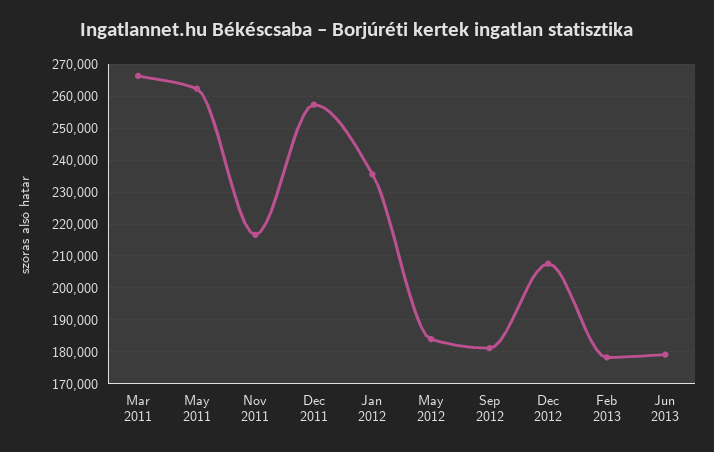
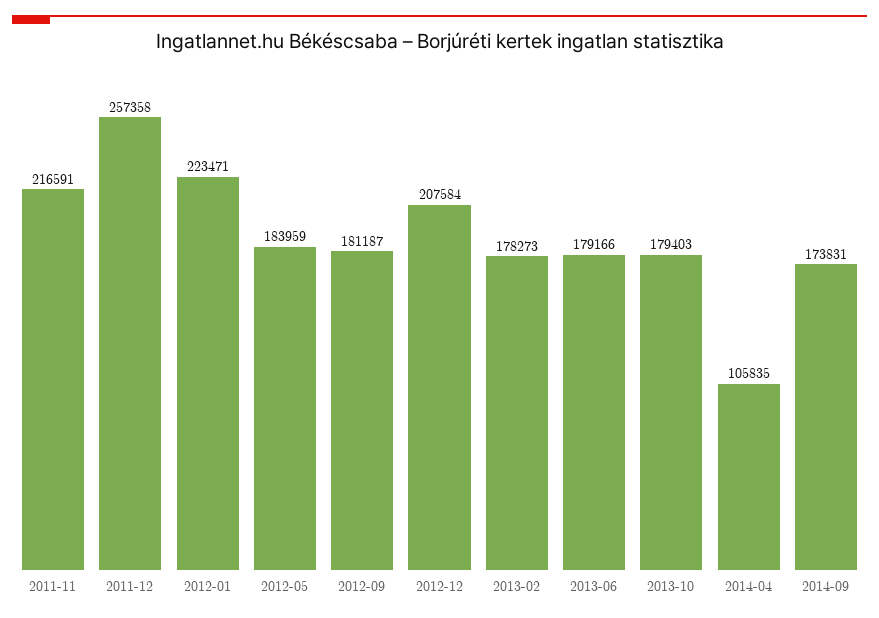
Mar 2011: 266000 -> none
May 2011: 262000 -> none
Jan 2012: 236000 -> 223471
2013-10: none -> 179403
2014-04: none -> 105835
2014-09: none -> 173831

